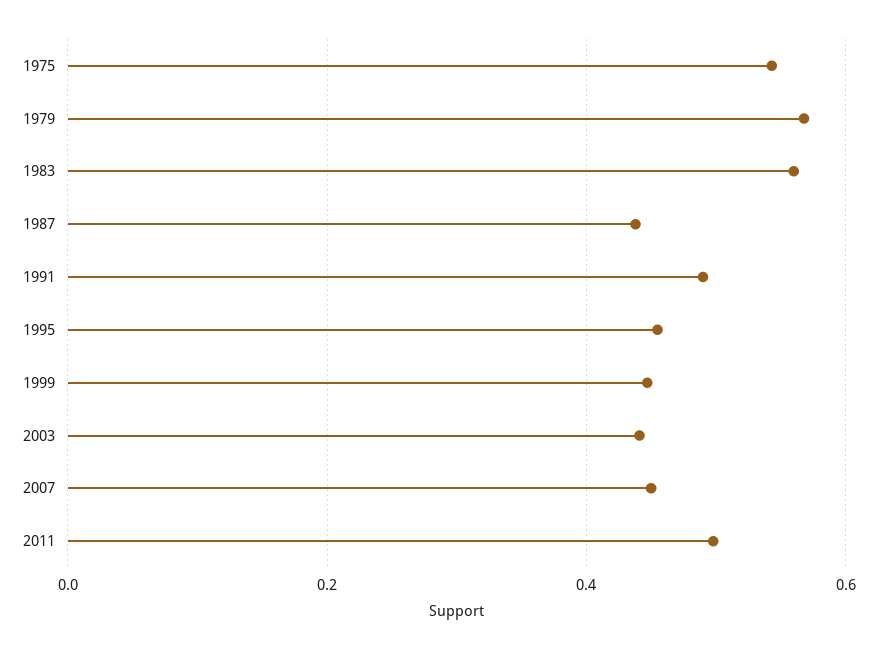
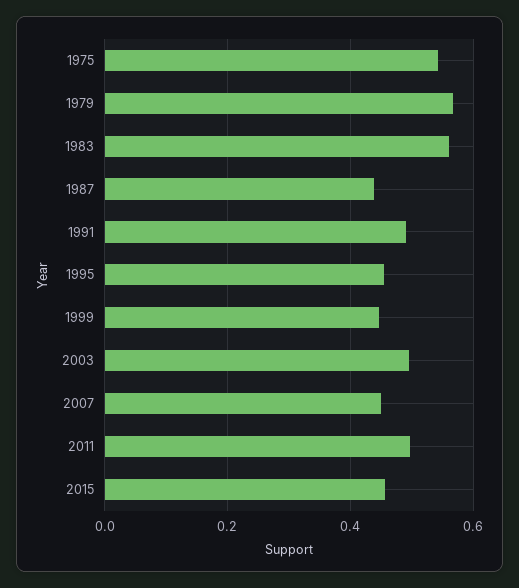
2003: 0.44 -> 0.5
2015: none -> 0.46

